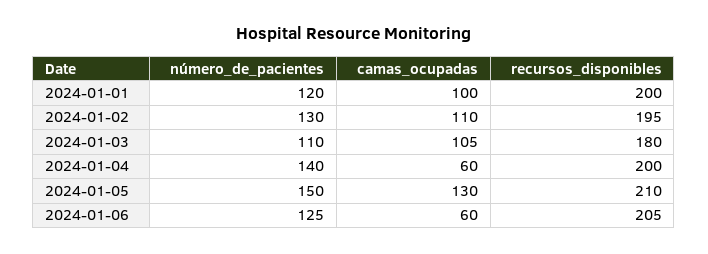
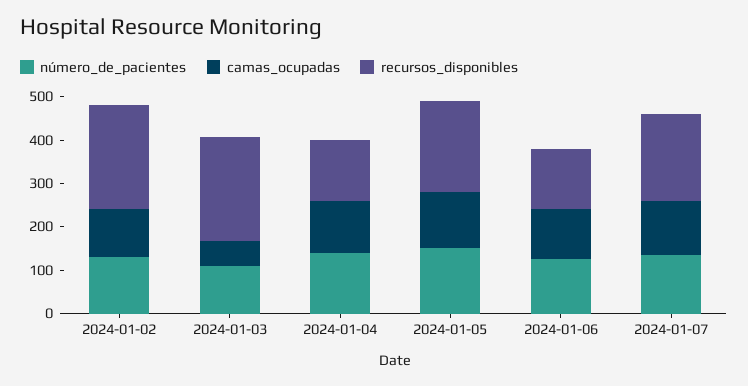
número_de_pacientes, 2024-01-01: 120 -> none
camas_ocupadas, 2024-01-01: 100 -> none
recursos_disponibles, 2024-01-01: 200 -> none
recursos_disponibles, 2024-01-02: 195 -> 240
camas_ocupadas, 2024-01-03: 105 -> 60
recursos_disponibles, 2024-01-03: 180 -> 240
camas_ocupadas, 2024-01-04: 60 -> 120
recursos_disponibles, 2024-01-04: 200 -> 140
camas_ocupadas, 2024-01-06: 60 -> 120
recursos_disponibles, 2024-01-06: 205 -> 140
número_de_pacientes, 2024-01-07: none -> 140
camas_ocupadas, 2024-01-07: none -> 120
recursos_disponibles, 2024-01-07: none -> 200

